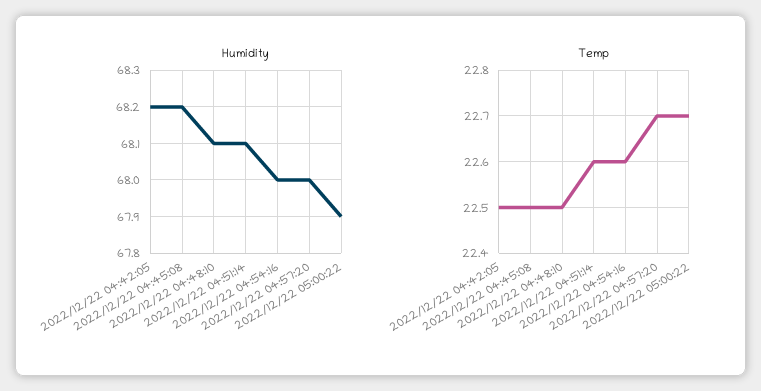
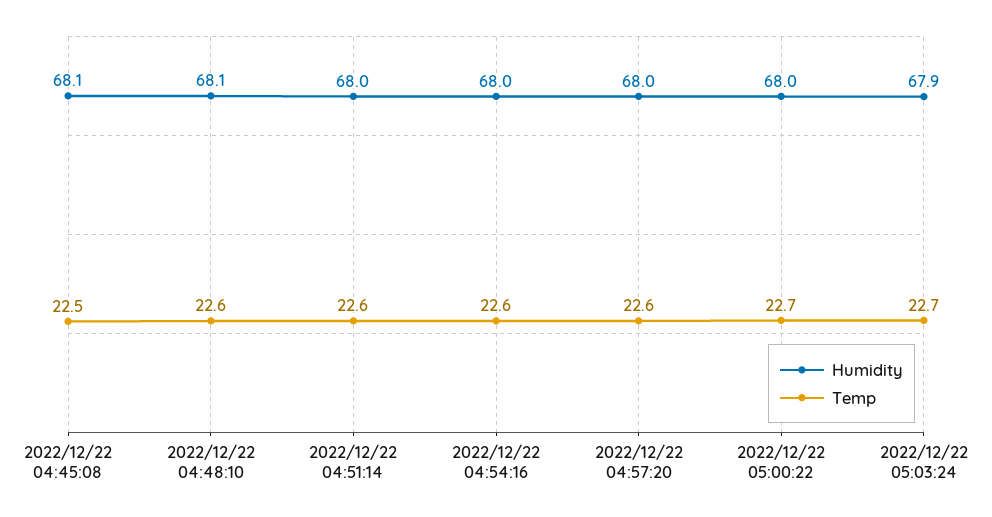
Humidity, 2022/12/22 04:42:05: 68.2 -> none
Humidity, 2022/12/22 04:45:08: 68.2 -> 68.1
Humidity, 2022/12/22 04:51:14: 68.1 -> 68
Humidity, 2022/12/22 05:00:22: 67.9 -> 68
Temp, 2022/12/22 04:42:05: 22.5 -> none
Temp, 2022/12/22 04:48:10: 22.5 -> 22.6
Temp, 2022/12/22 04:57:20: 22.7 -> 22.6
Humidity, 2022/12/22 05:03:24: none -> 67.9
Temp, 2022/12/22 05:03:24: none -> 22.7

